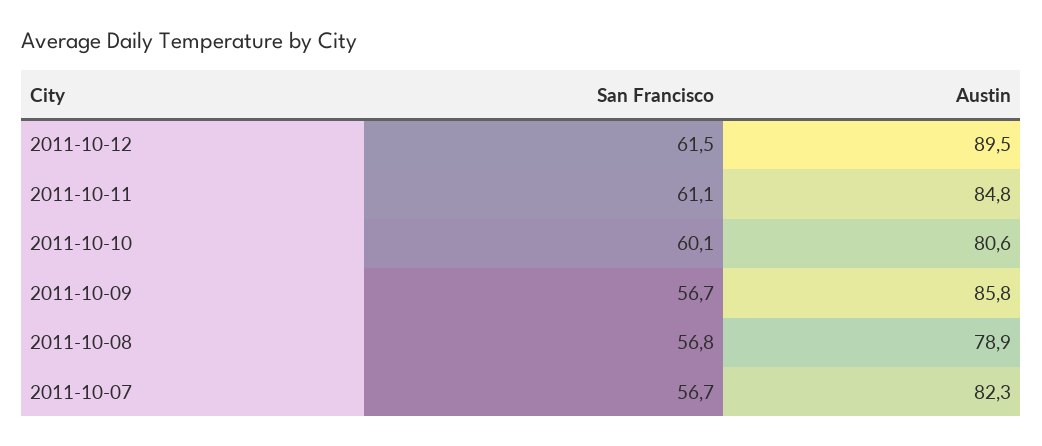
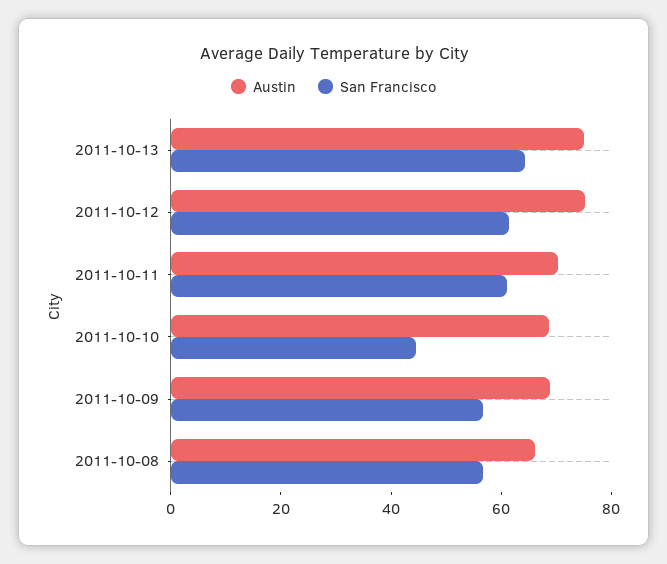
Austin, 2011-10-12: 89.5 -> 75
Austin, 2011-10-11: 84.8 -> 70
San Francisco, 2011-10-10: 60.1 -> 45
Austin, 2011-10-10: 80.6 -> 70
Austin, 2011-10-09: 85.8 -> 70
Austin, 2011-10-08: 78.9 -> 65
San Francisco, 2011-10-07: 56.7 -> none
Austin, 2011-10-07: 82.3 -> none
Austin, 2011-10-13: none -> 75
San Francisco, 2011-10-13: none -> 65

